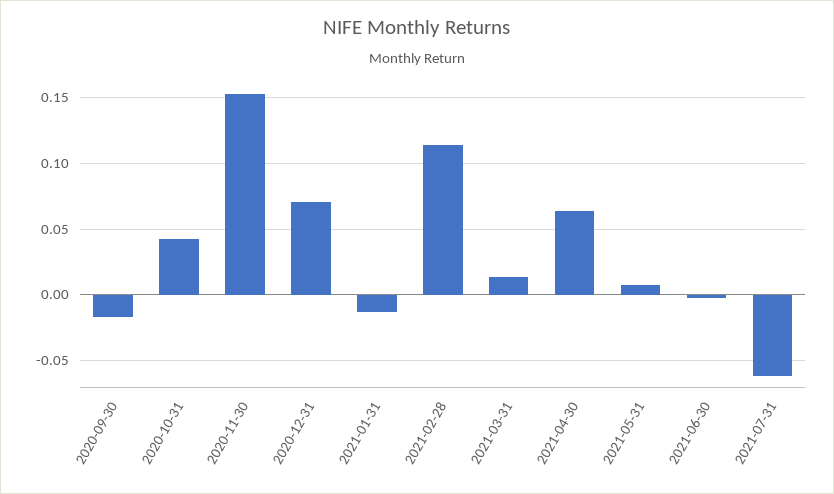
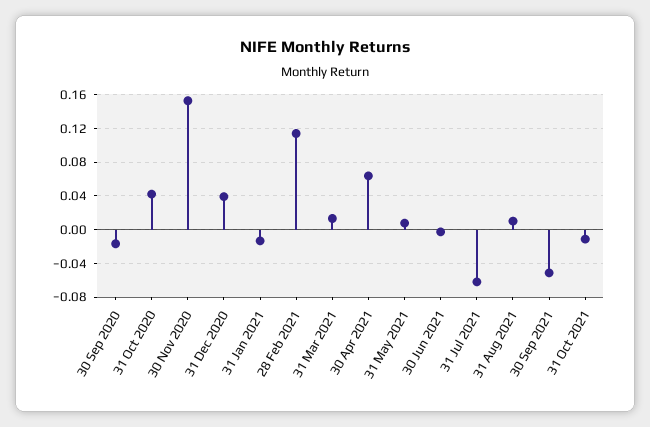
2020-12-31: 0.07 -> 0.04
31 Aug 2021: none -> 0.01
30 Sep 2021: none -> -0.05
31 Oct 2021: none -> -0.01

